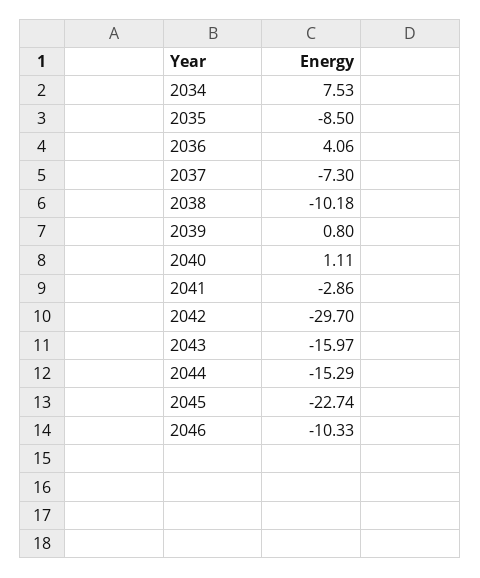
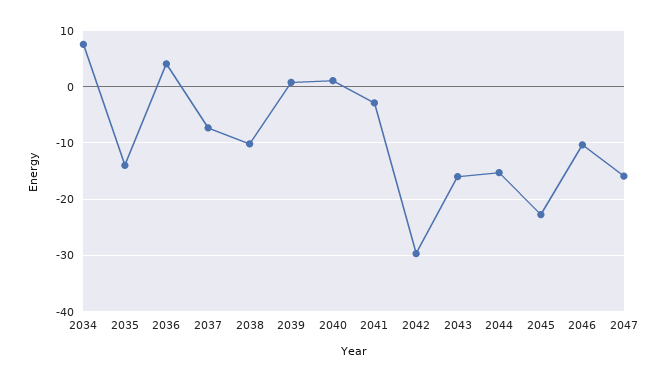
2035: -8.5 -> -14
2047: none -> -16

